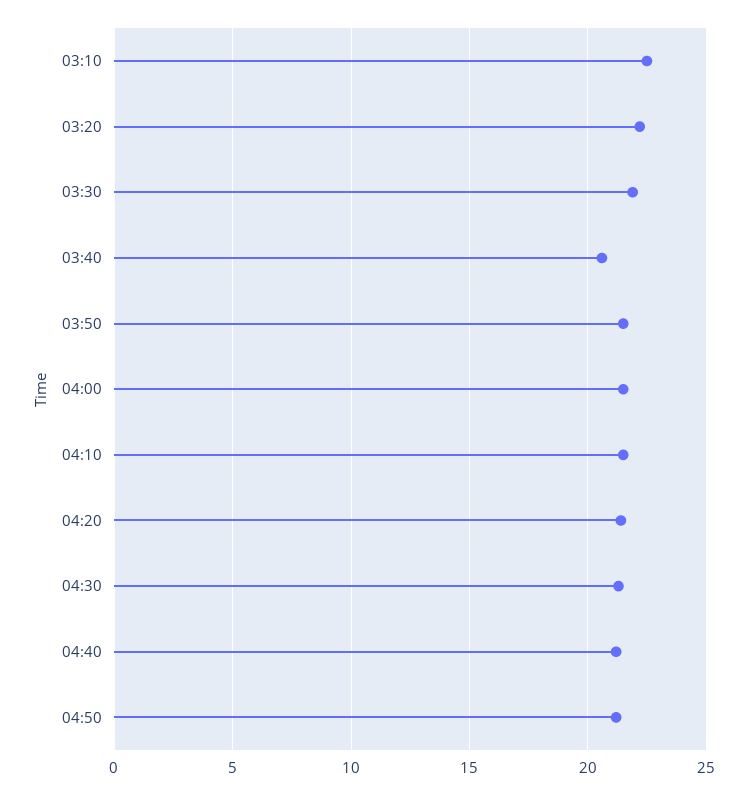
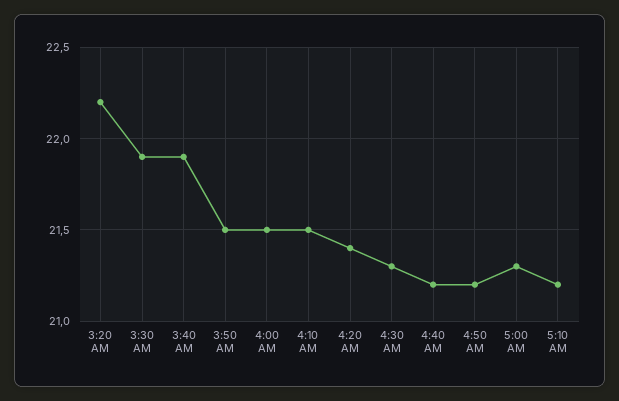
03:10: 22.5 -> none
03:40: 20.5 -> 21.9
5:00 AM: none -> 21.3
5:10 AM: none -> 21.2

